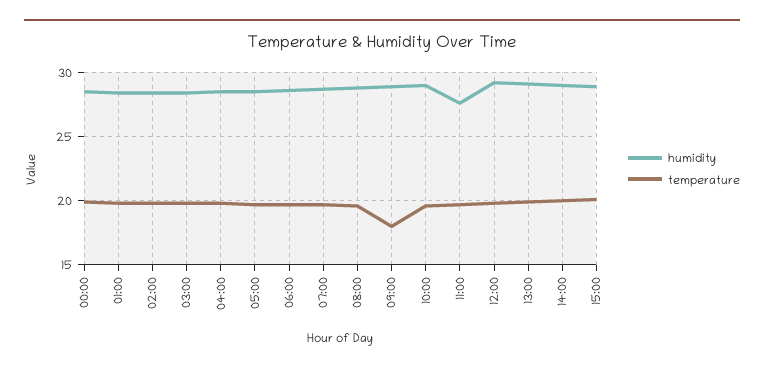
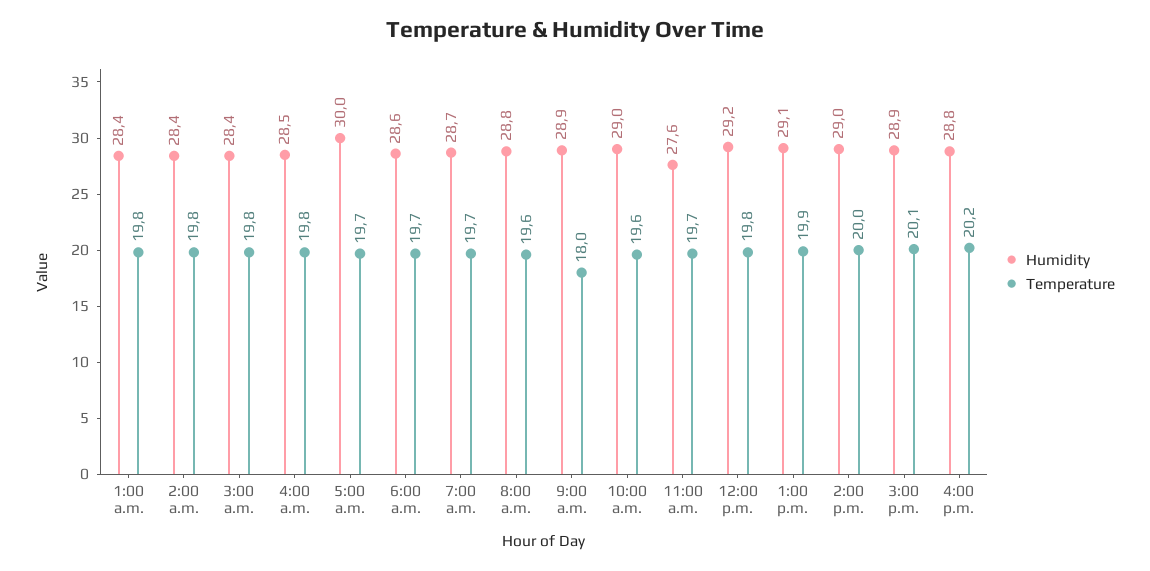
humidity, 00:00: 28.5 -> none
temperature, 00:00: 20 -> none
humidity, 05:00: 28.5 -> 30
humidity, 4:00 p.m.: none -> 28.8
temperature, 4:00 p.m.: none -> 20.2

